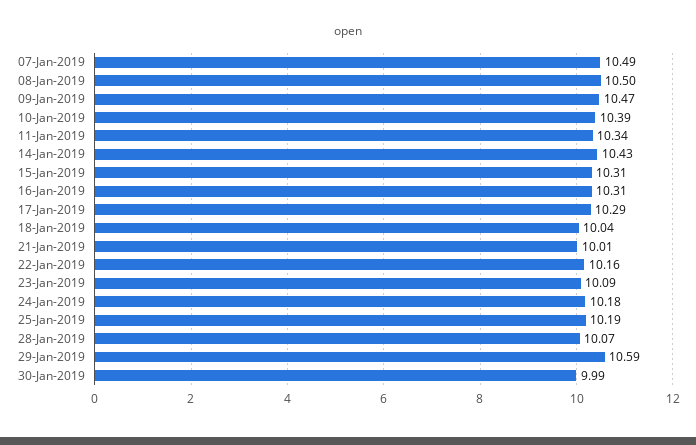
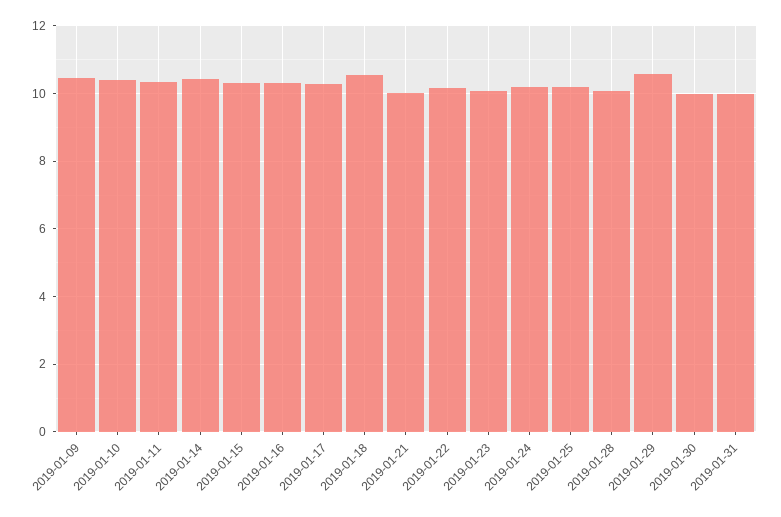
07-Jan-2019: 10.49 -> none
08-Jan-2019: 10.5 -> none
18-Jan-2019: 10.04 -> 10.6
2019-01-31: none -> 10

